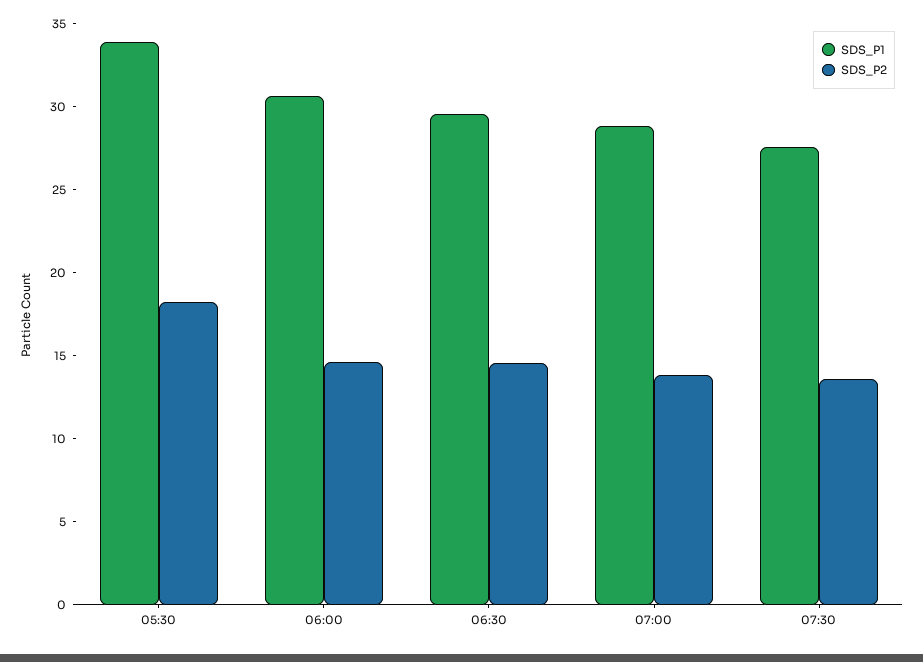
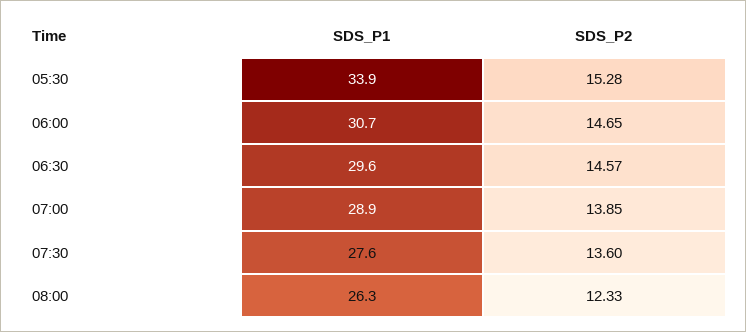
SDS_P2, 05:30: 18 -> 15.28
SDS_P1, 08:00: none -> 26.3
SDS_P2, 08:00: none -> 12.33

